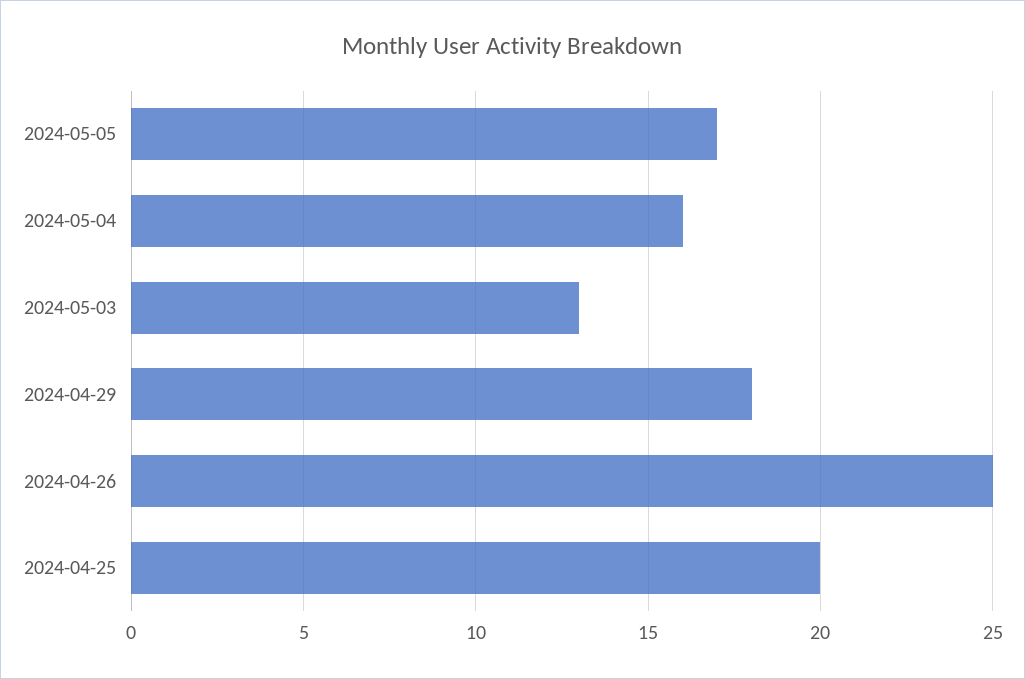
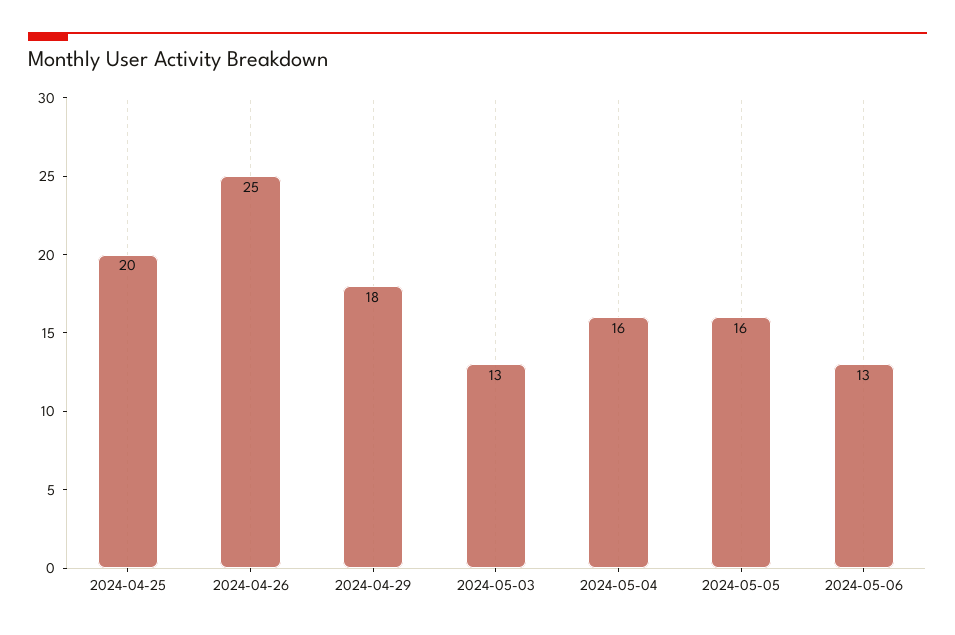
2024-05-05: 17 -> 16
2024-05-06: none -> 13

